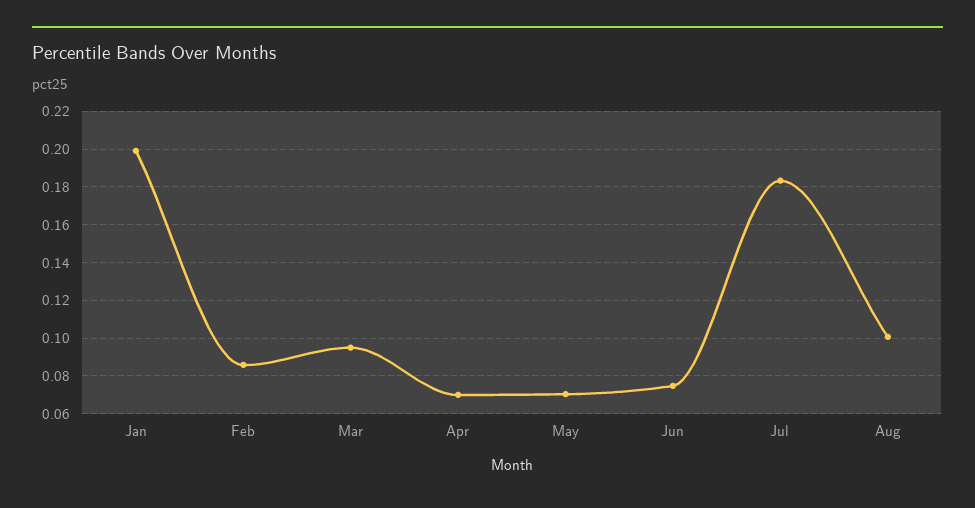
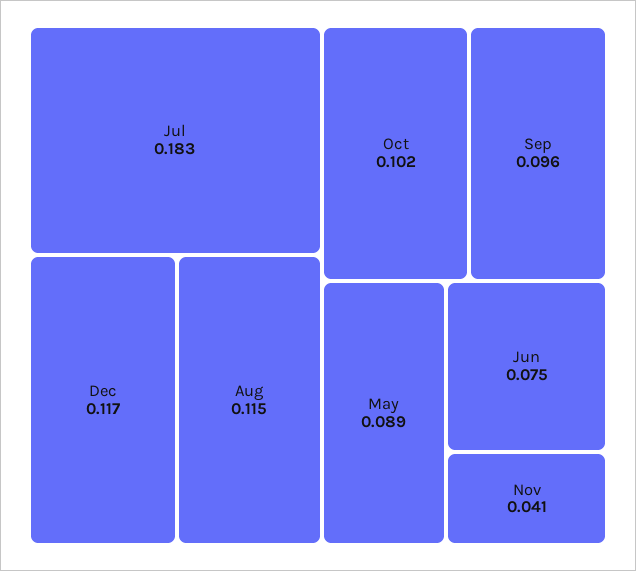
Jan: 0.2 -> none
Feb: 0.085 -> none
Mar: 0.095 -> none
Apr: 0.07 -> none
May: 0.07 -> 0.089
Aug: 0.1 -> 0.115
Dec: none -> 0.117
Oct: none -> 0.102
Sep: none -> 0.096
Nov: none -> 0.041

